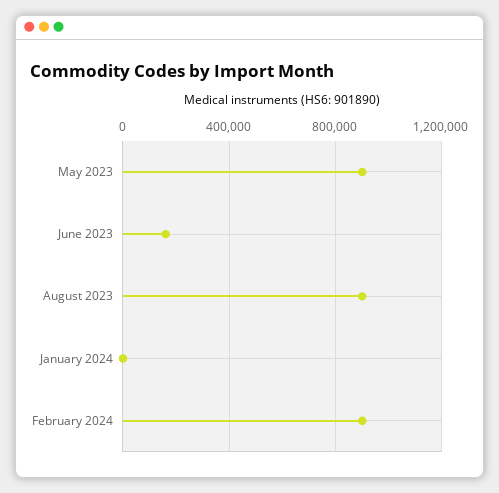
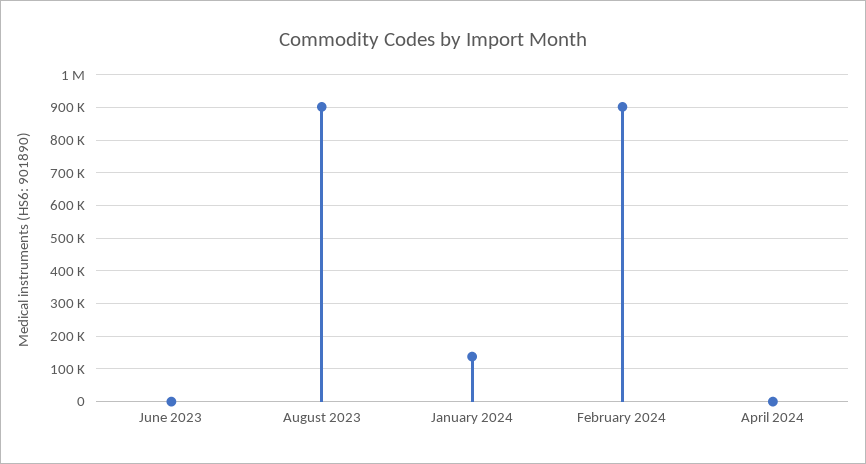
May 2023: 900000 -> none
June 2023: 150000 -> 0
January 2024: 0 -> 140000
April 2024: none -> 0

